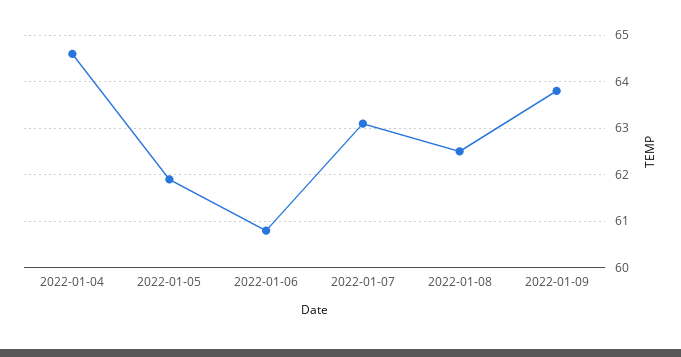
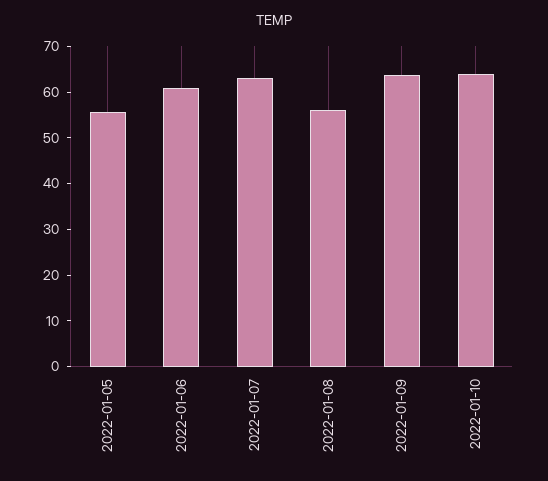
2022-01-04: 64.5 -> none
2022-01-05: 62 -> 56
2022-01-08: 62.5 -> 56
2022-01-10: none -> 64

